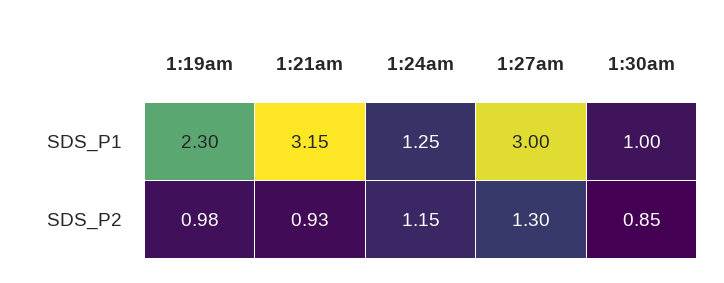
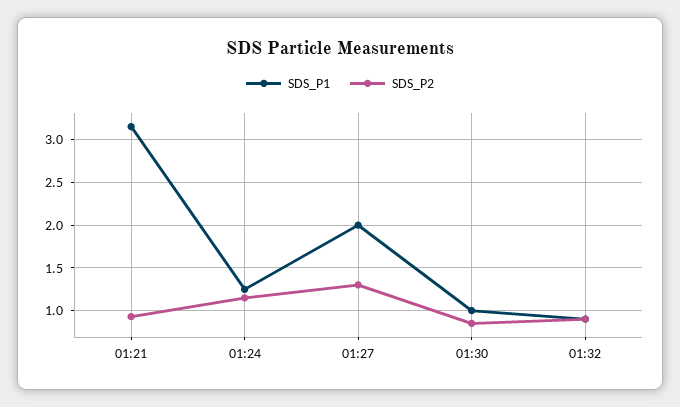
SDS_P1, 1:19am: 2.3 -> none
SDS_P1, 1:27am: 3 -> 2
SDS_P2, 1:19am: 0.98 -> none
SDS_P1, 01:32: none -> 0.9
SDS_P2, 01:32: none -> 0.9

